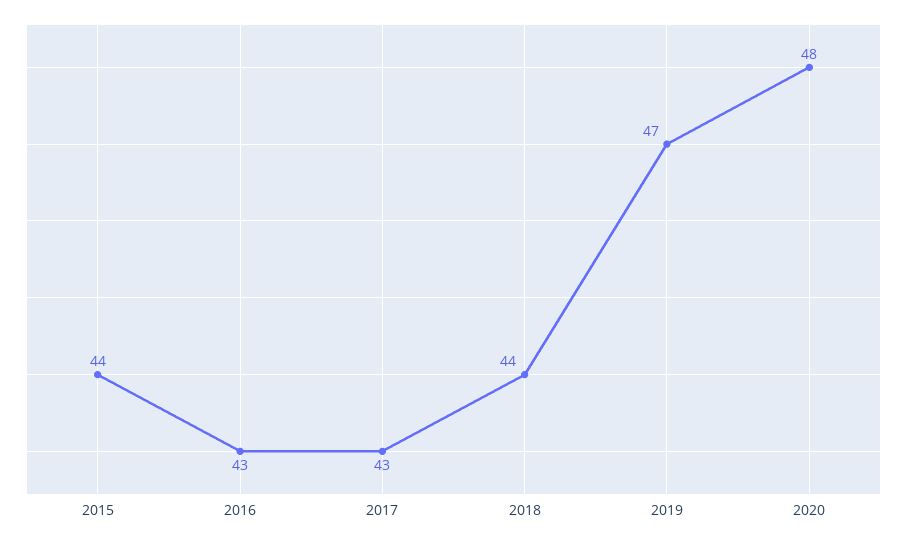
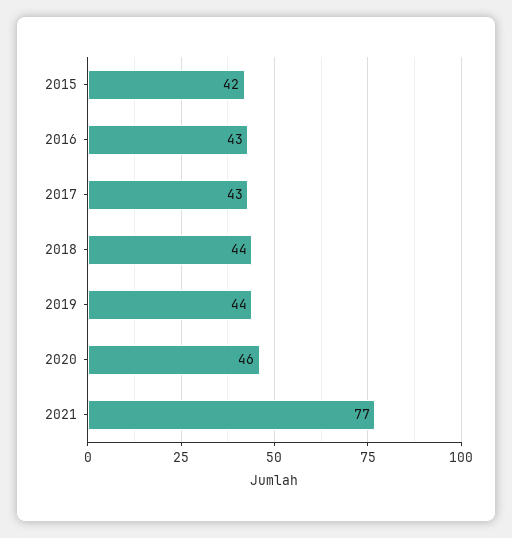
2015: 44 -> 42
2019: 47 -> 44
2020: 48 -> 46
2021: none -> 77

